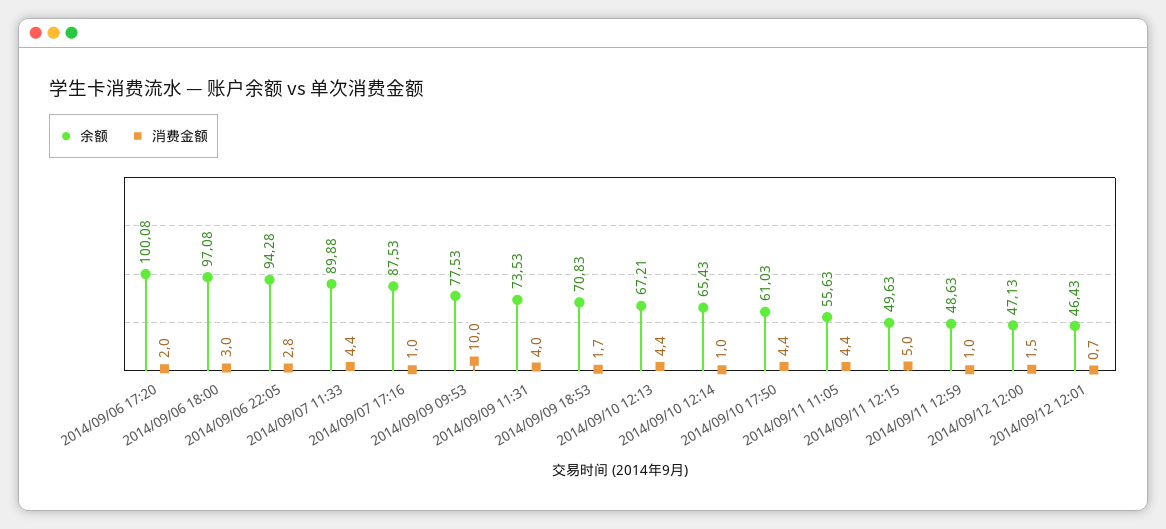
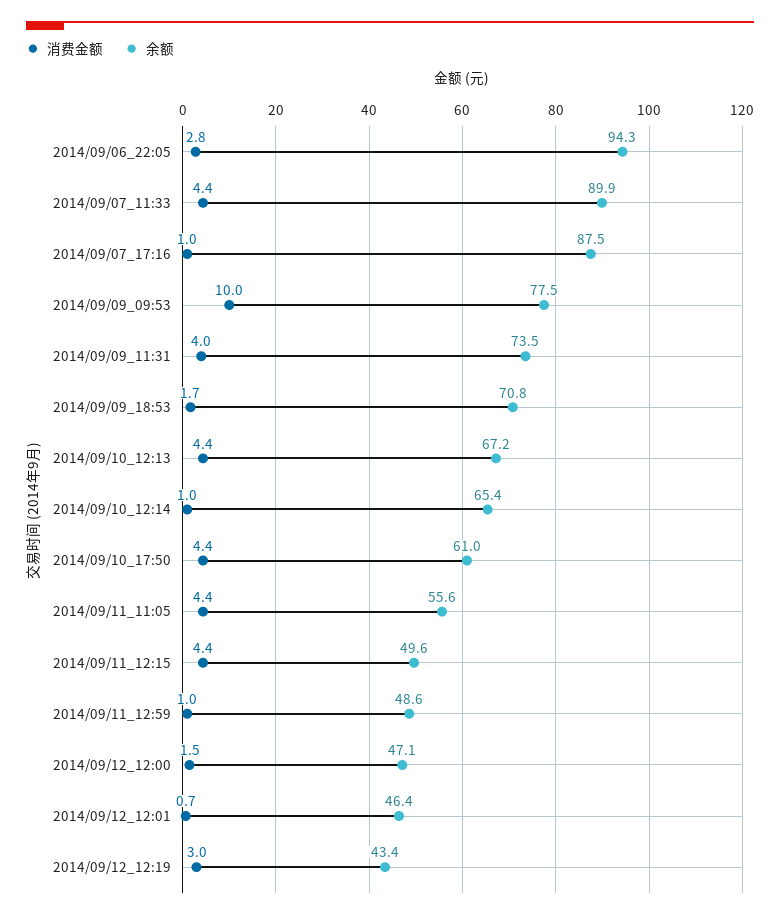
余额, 2014/09/06 17:20: 100.08 -> none
消费金额, 2014/09/06 17:20: 2 -> none
余额, 2014/09/06 18:00: 97.08 -> none
消费金额, 2014/09/06 18:00: 3 -> none
消费金额, 2014/09/11 12:15: 5 -> 4.4
消费金额, 2014/09/12_12:19: none -> 3
余额, 2014/09/12_12:19: none -> 43.4

